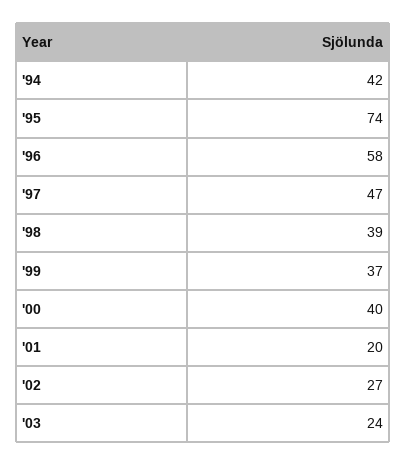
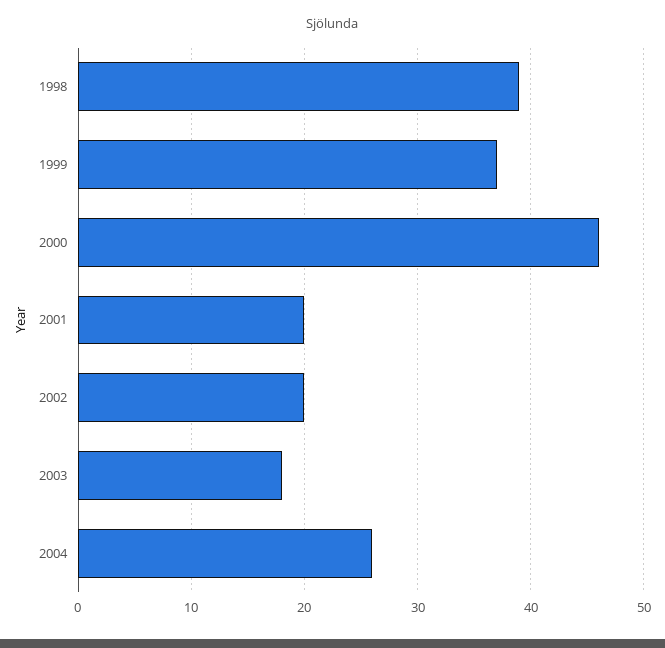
'94: 42 -> none
'95: 74 -> none
'96: 58 -> none
'97: 47 -> none
'00: 40 -> 46
'02: 27 -> 20
'03: 24 -> 18
2004: none -> 26

